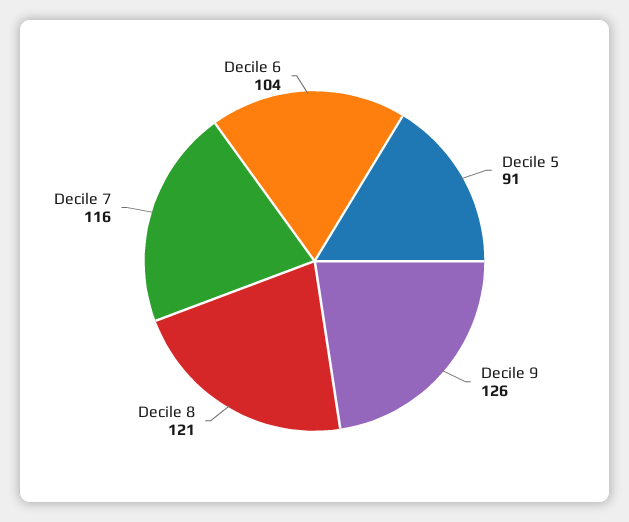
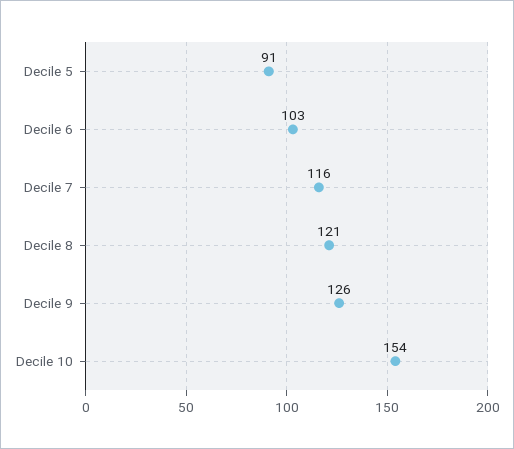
Decile 6: 104 -> 103
Decile 10: none -> 154

